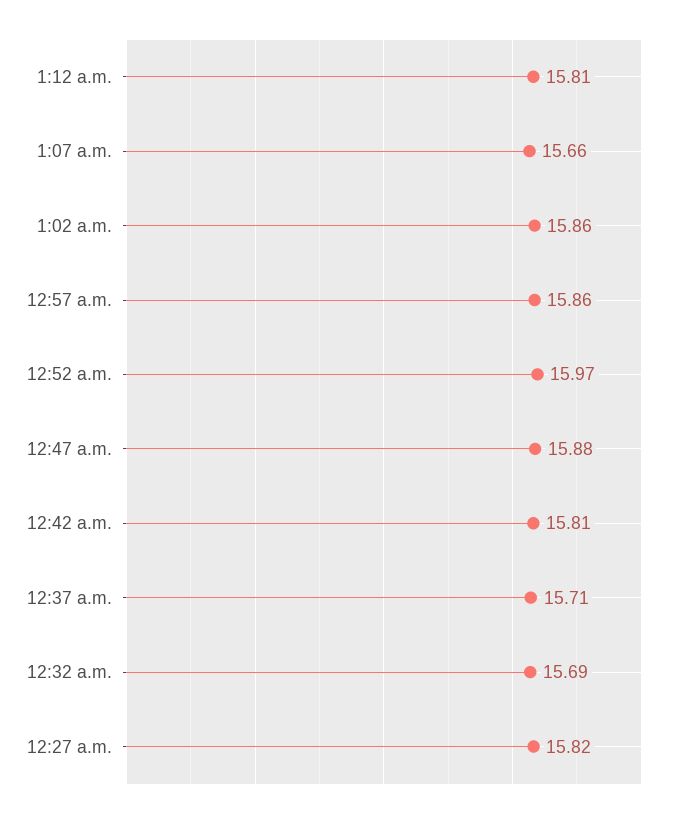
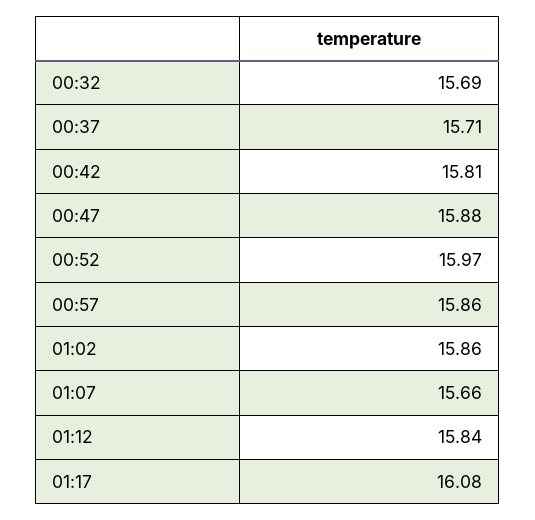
1:12 a.m.: 15.81 -> 15.84
12:27 a.m.: 15.82 -> none
01:17: none -> 16.08

